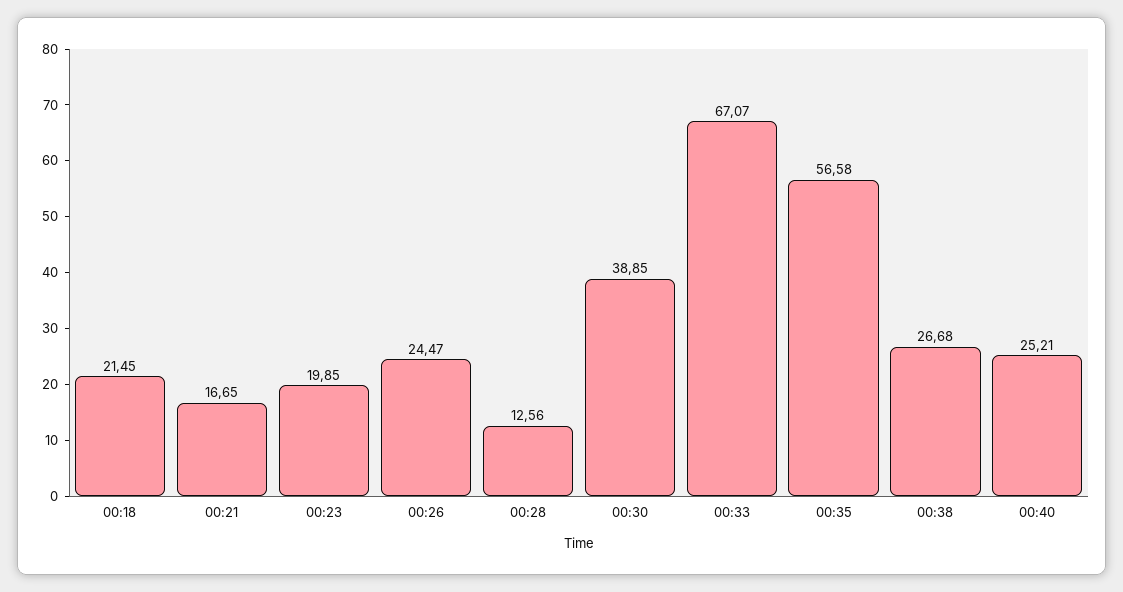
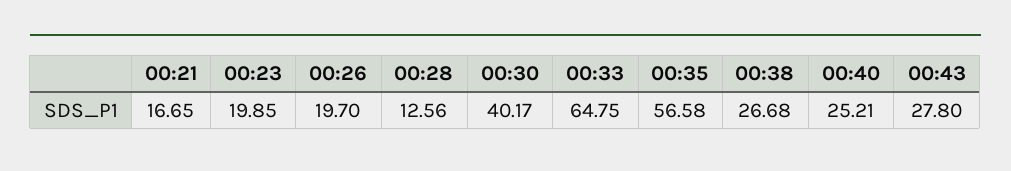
00:18: 21.45 -> none
00:26: 24.47 -> 19.7
00:30: 38.85 -> 40.17
00:33: 67.07 -> 64.75
00:43: none -> 27.8

